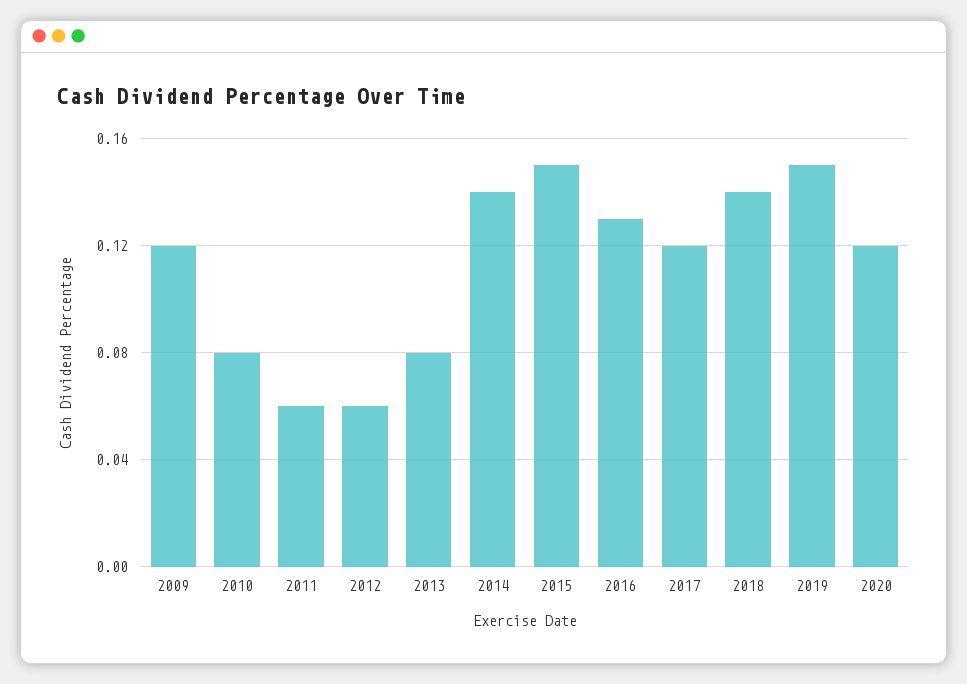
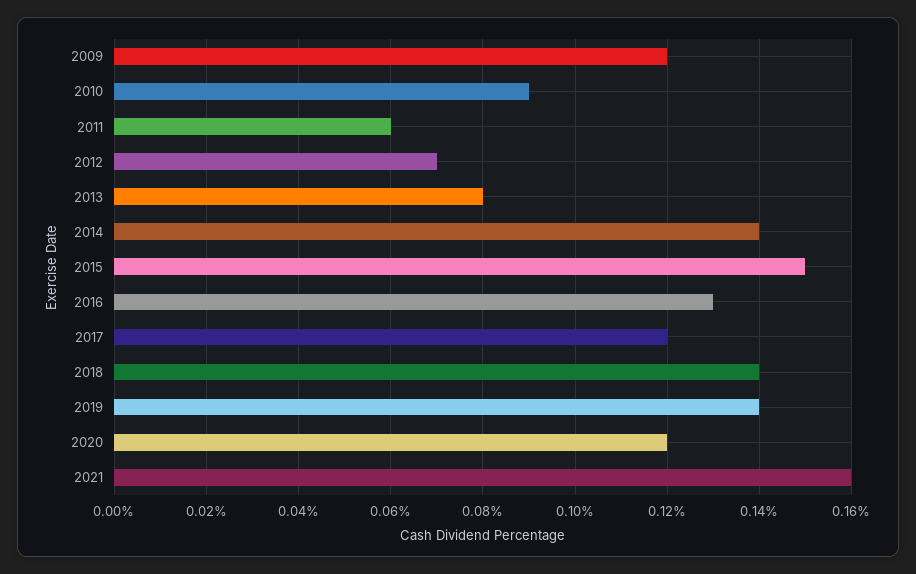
2010: 0.08 -> 0.09
2012: 0.06 -> 0.07
2019: 0.15 -> 0.14
2021: none -> 0.16

